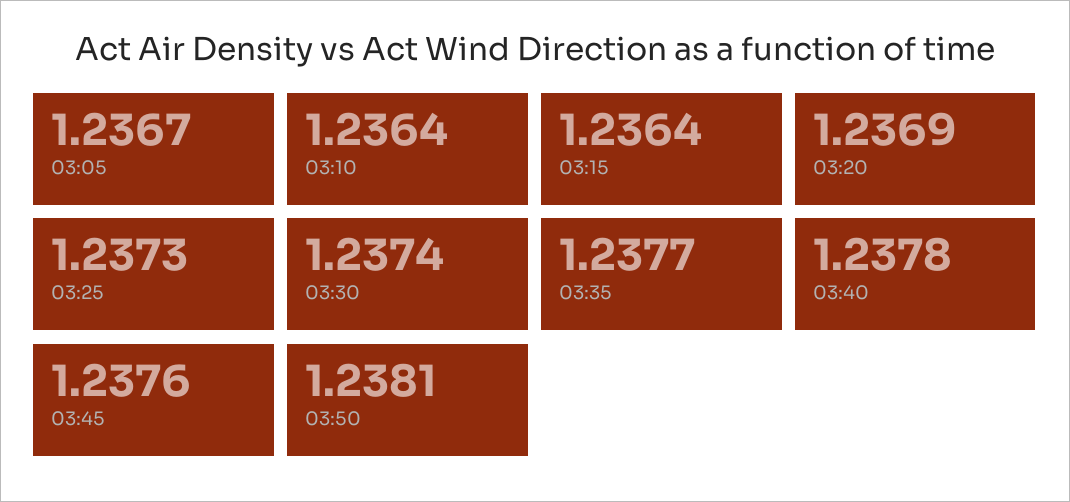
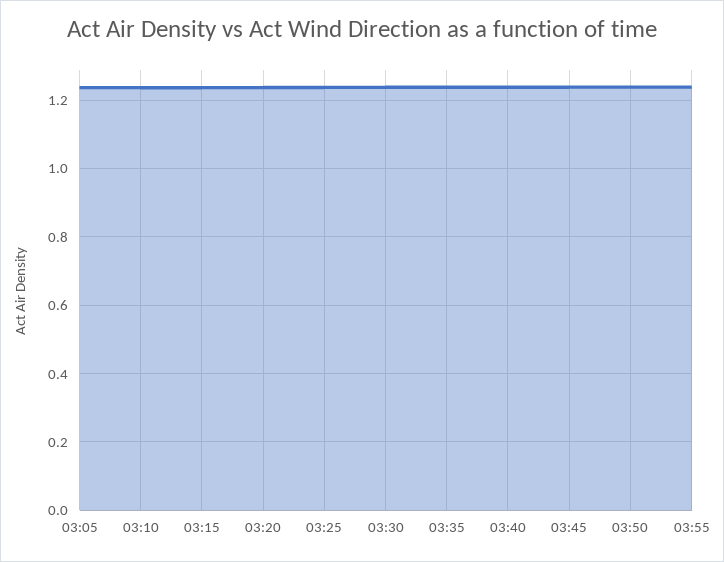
03:55: none -> 1.24

